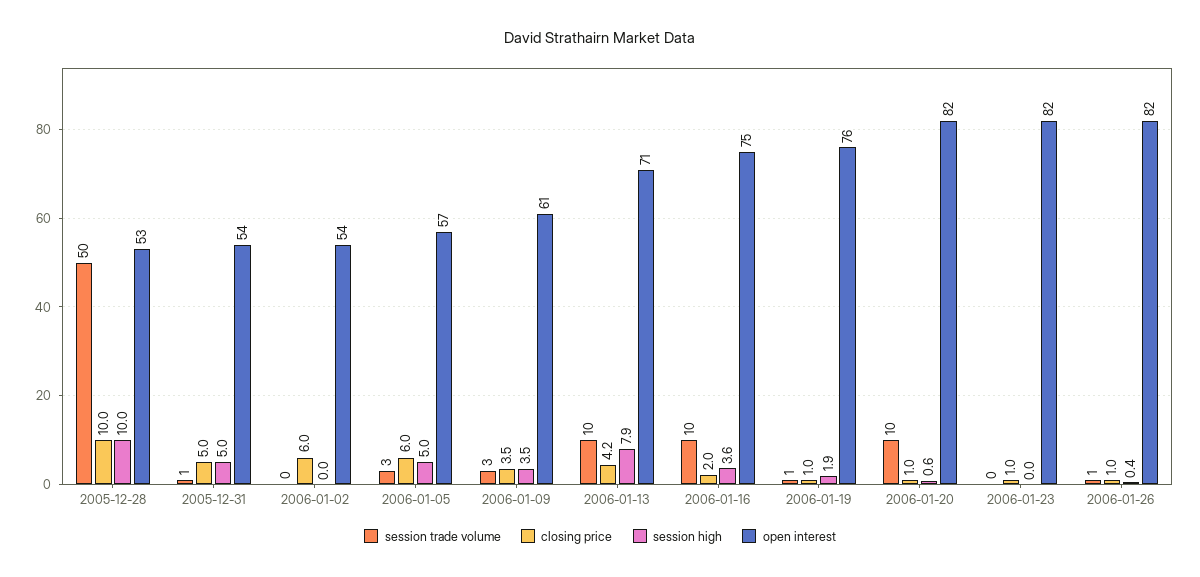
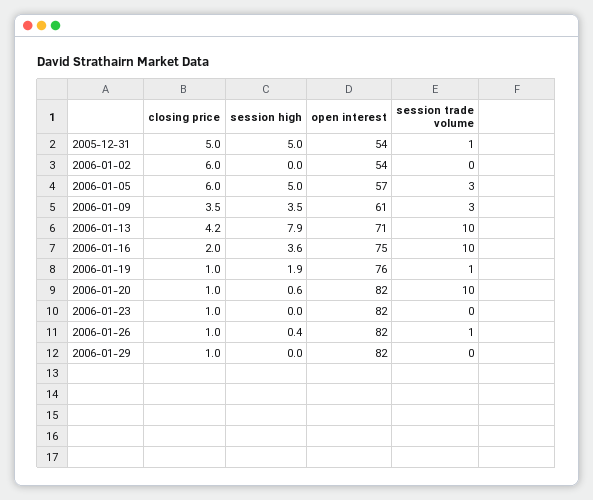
session trade volume, 2005-12-28: 50 -> none
closing price, 2005-12-28: 10 -> none
session high, 2005-12-28: 10 -> none
open interest, 2005-12-28: 53 -> none
closing price, 2006-01-29: none -> 1
session high, 2006-01-29: none -> 0
open interest, 2006-01-29: none -> 82
session trade volume, 2006-01-29: none -> 0

